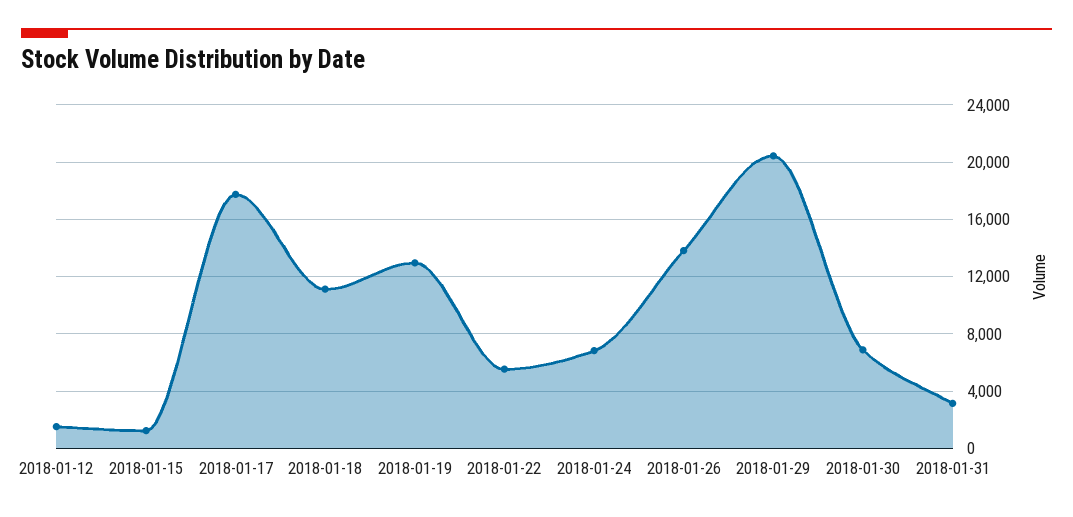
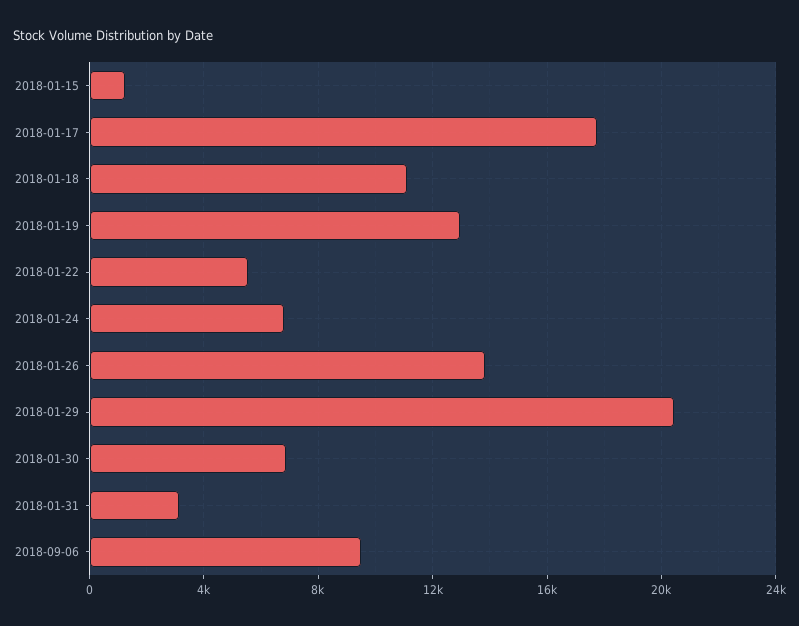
2018-01-12: 1500 -> none
2018-09-06: none -> 9500

